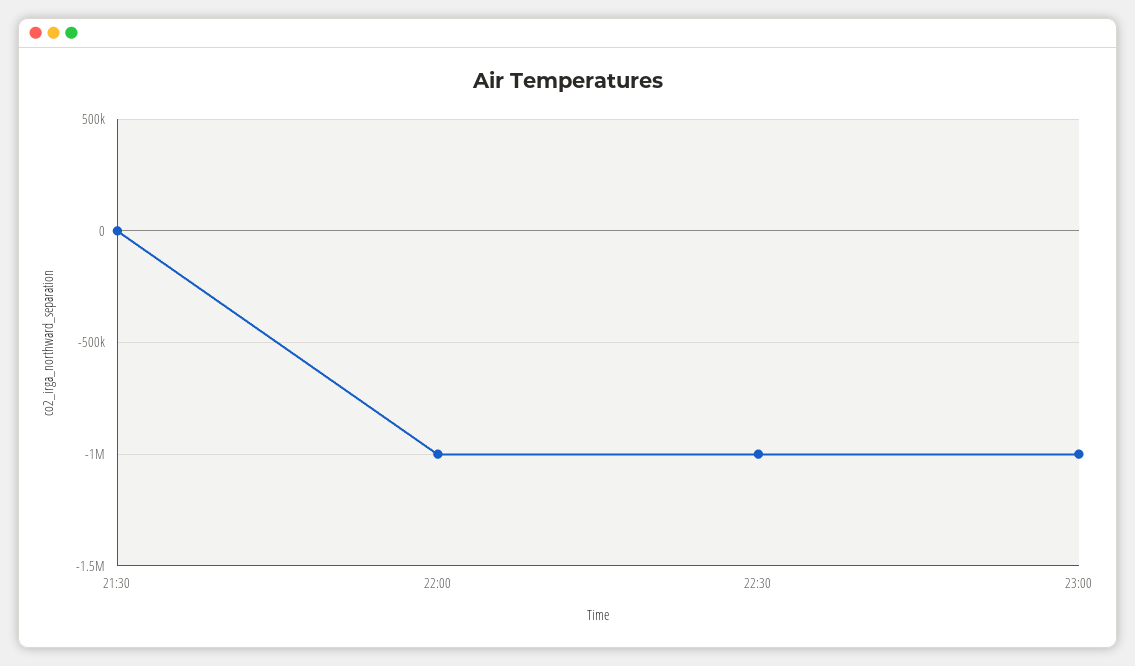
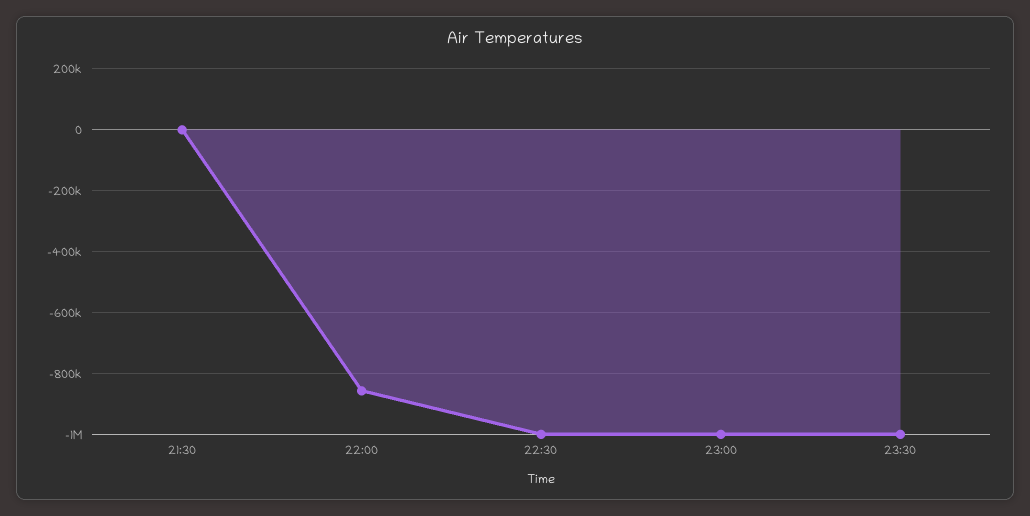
22:00: -1000000 -> -860000
23:30: none -> -1000000

